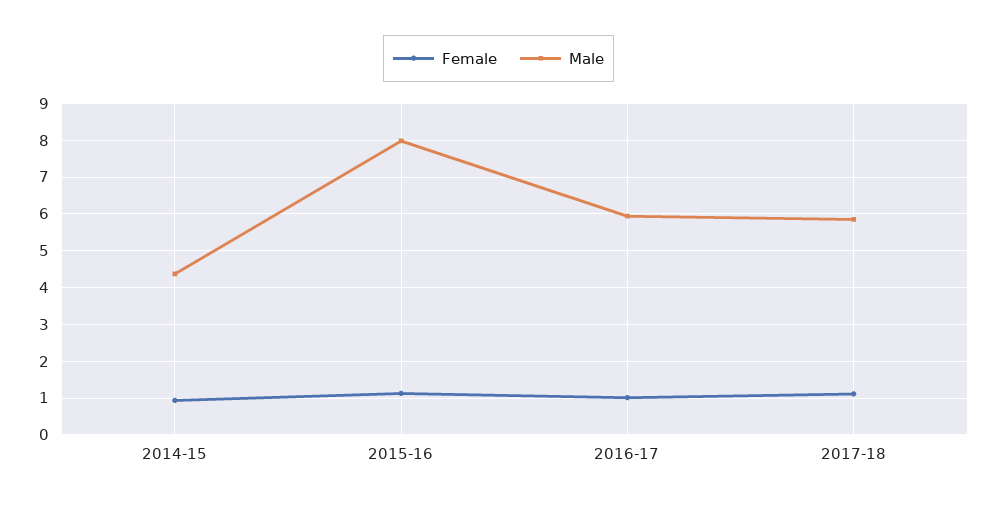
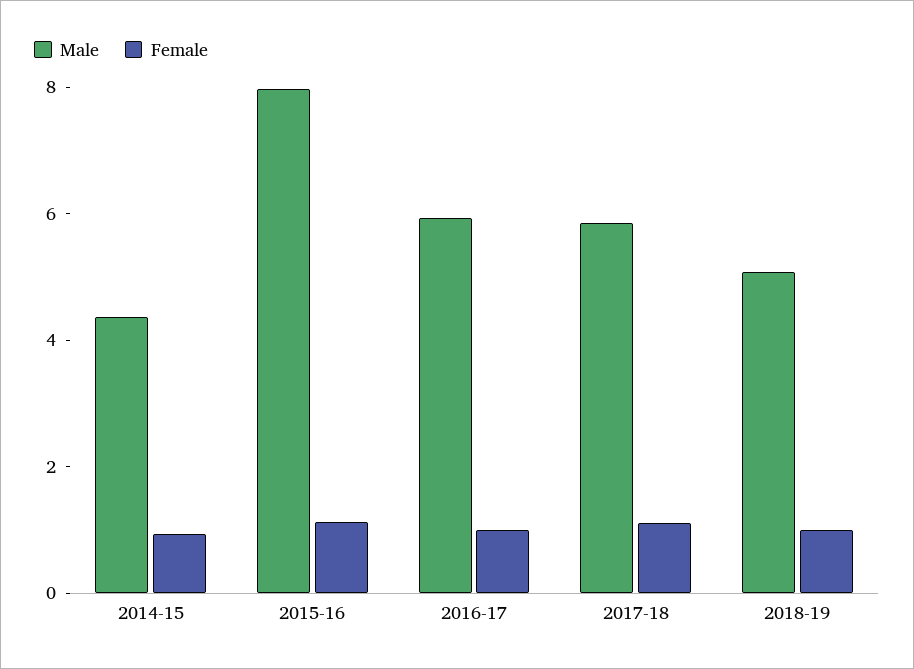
Male, 2018-19: none -> 5
Female, 2018-19: none -> 1

